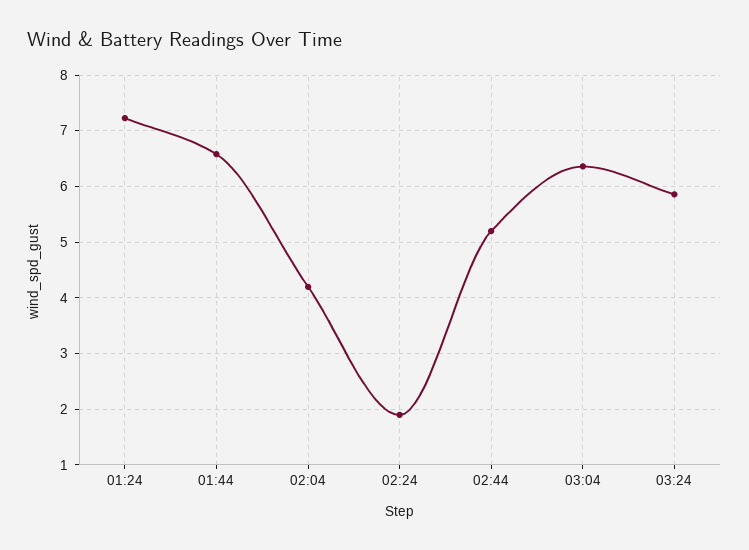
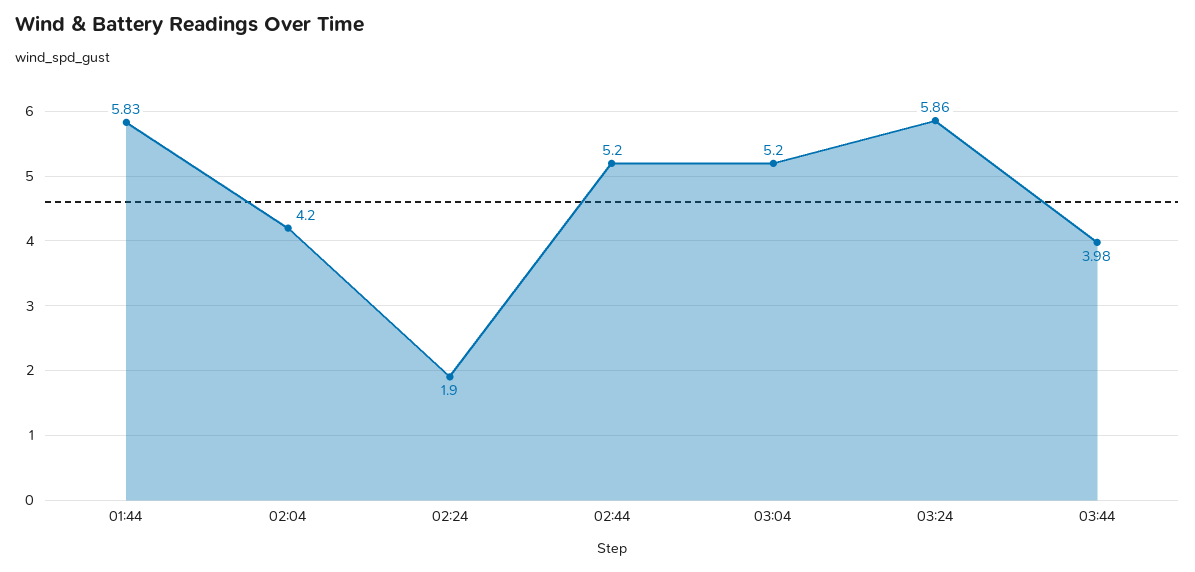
01:24: 7.2 -> none
01:44: 6.6 -> 5.83
03:04: 6.4 -> 5.2
03:44: none -> 3.98

